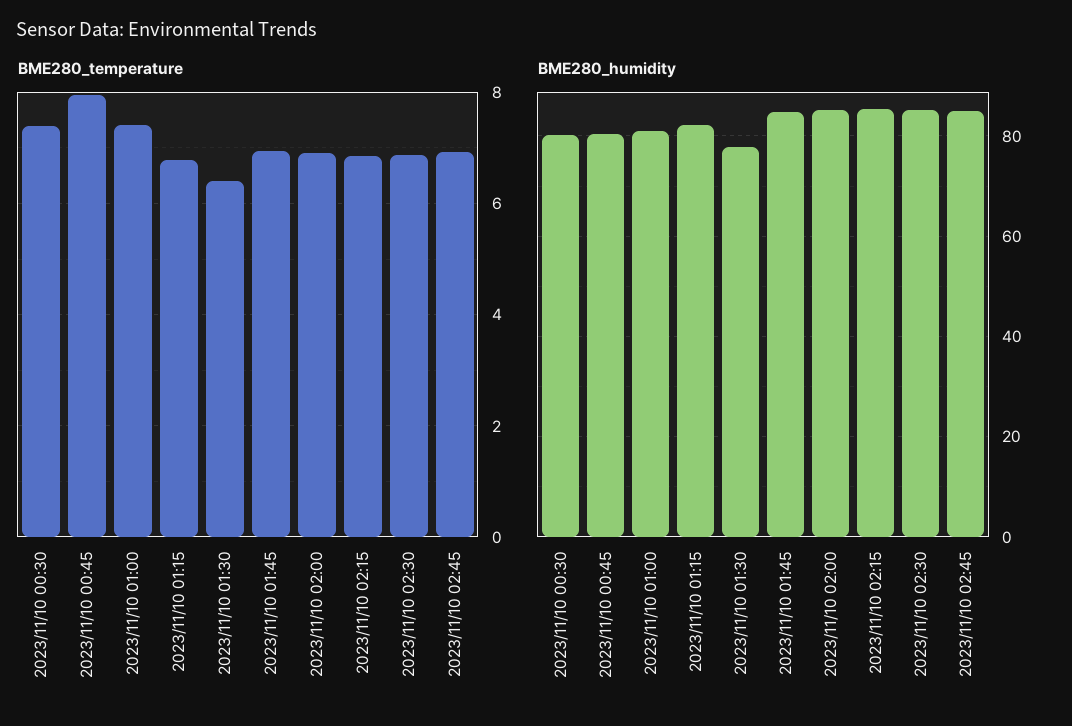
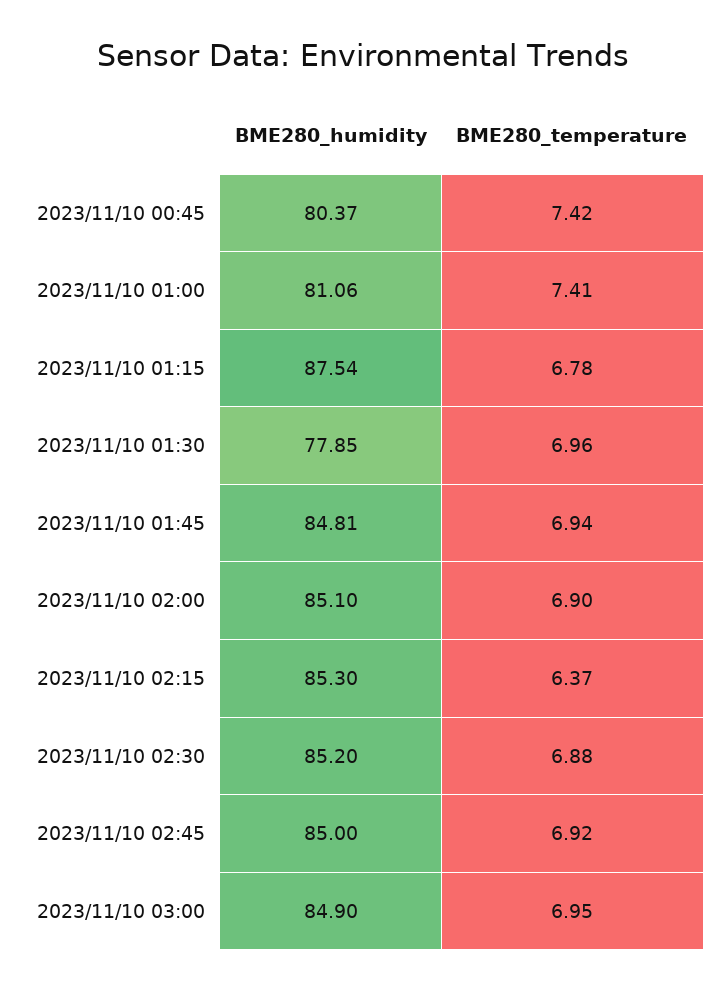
BME280_temperature, 2023/11/10 00:30: 7.4 -> none
BME280_temperature, 2023/11/10 00:45: 8 -> 7.42
BME280_temperature, 2023/11/10 01:30: 6.4 -> 6.96
BME280_temperature, 2023/11/10 02:15: 6.8 -> 6.37
BME280_humidity, 2023/11/10 00:30: 80 -> none
BME280_humidity, 2023/11/10 01:15: 82 -> 87.54
BME280_humidity, 2023/11/10 03:00: none -> 84.9
BME280_temperature, 2023/11/10 03:00: none -> 6.95

